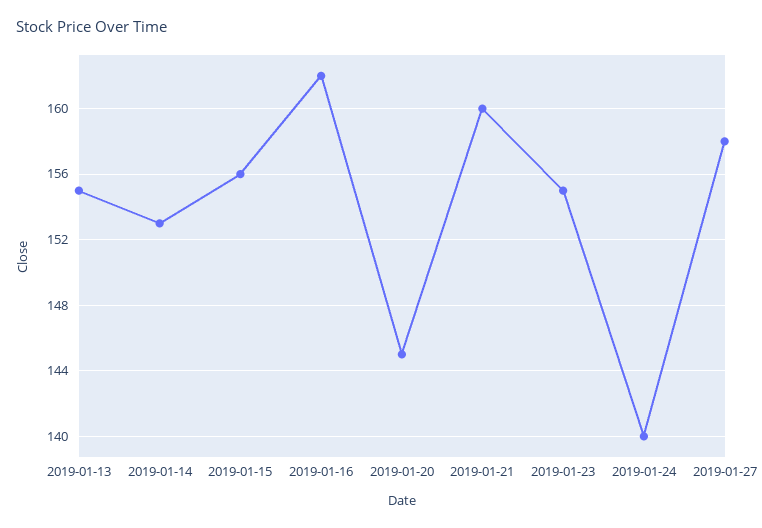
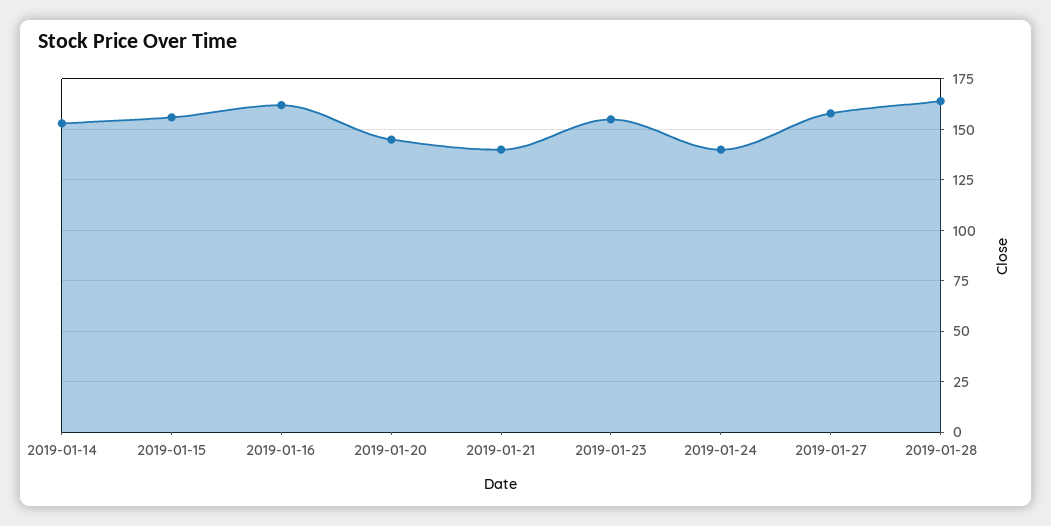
2019-01-13: 155 -> none
2019-01-21: 160 -> 140
2019-01-28: none -> 165

